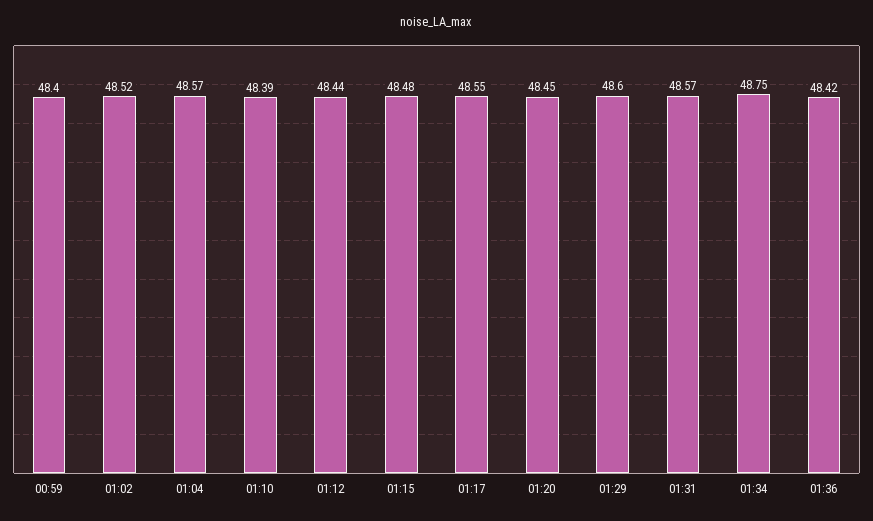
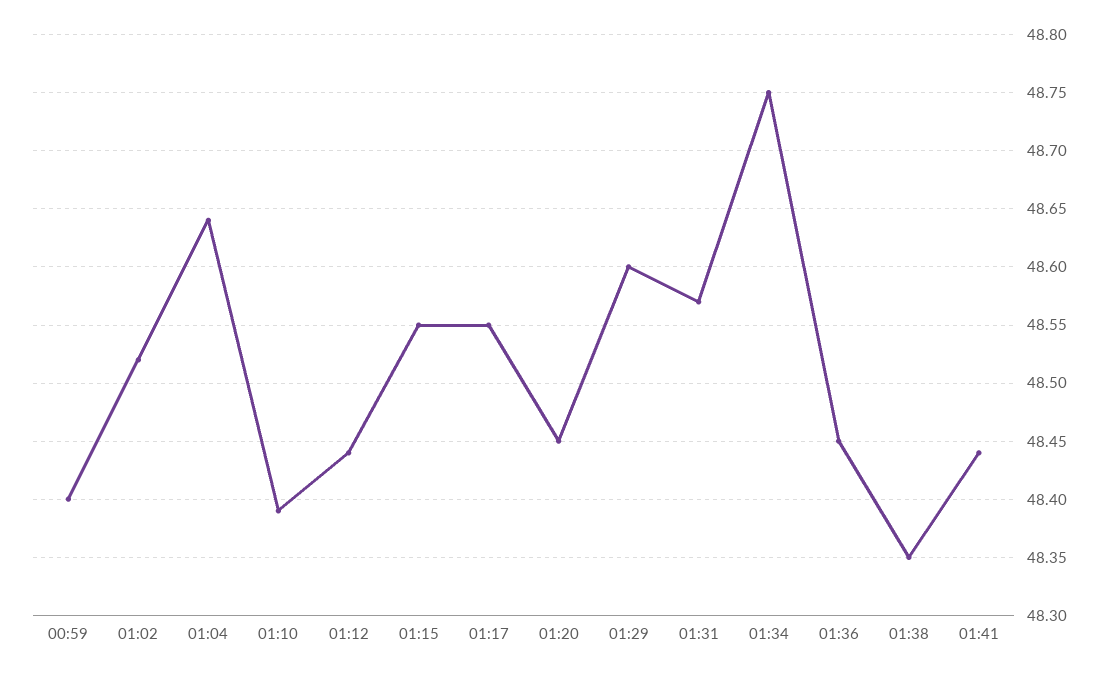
01:04: 48.57 -> 48.64
01:15: 48.48 -> 48.55
01:36: 48.42 -> 48.45
01:38: none -> 48.35
01:41: none -> 48.44

